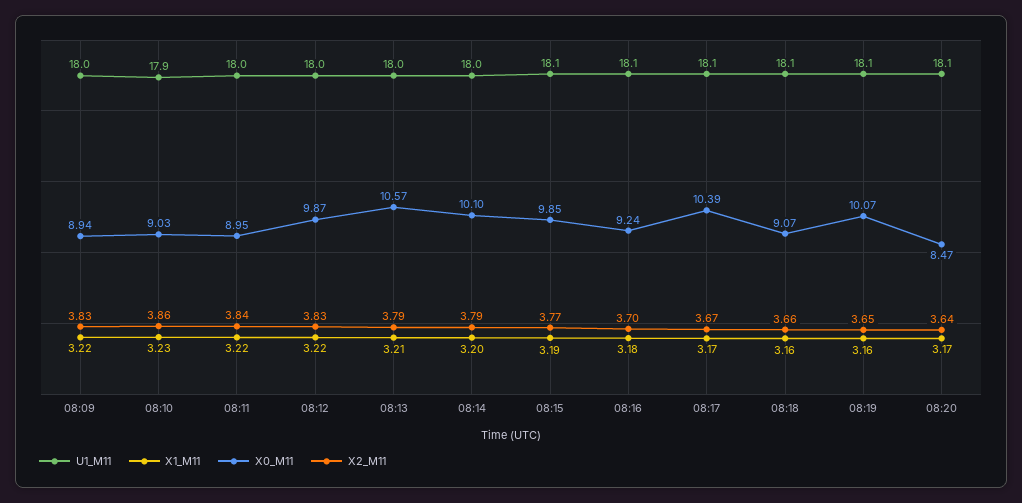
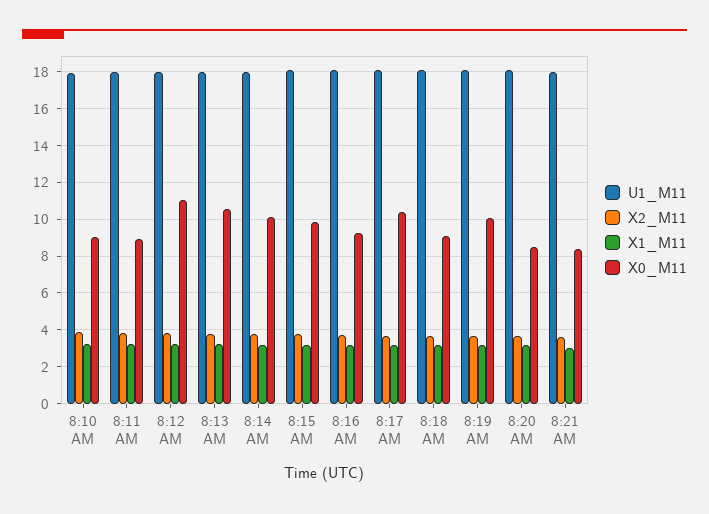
U1_M11, 08:09: 18 -> none
X1_M11, 08:09: 3.22 -> none
X0_M11, 08:09: 8.94 -> none
X2_M11, 08:09: 3.83 -> none
X0_M11, 08:12: 9.87 -> 11
U1_M11, 8:21 AM: none -> 18
X2_M11, 8:21 AM: none -> 3.5
X1_M11, 8:21 AM: none -> 3
X0_M11, 8:21 AM: none -> 8.5

